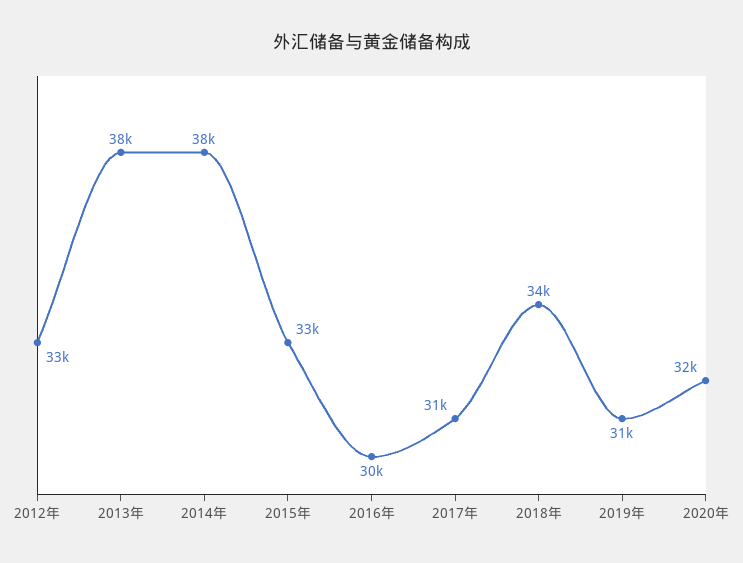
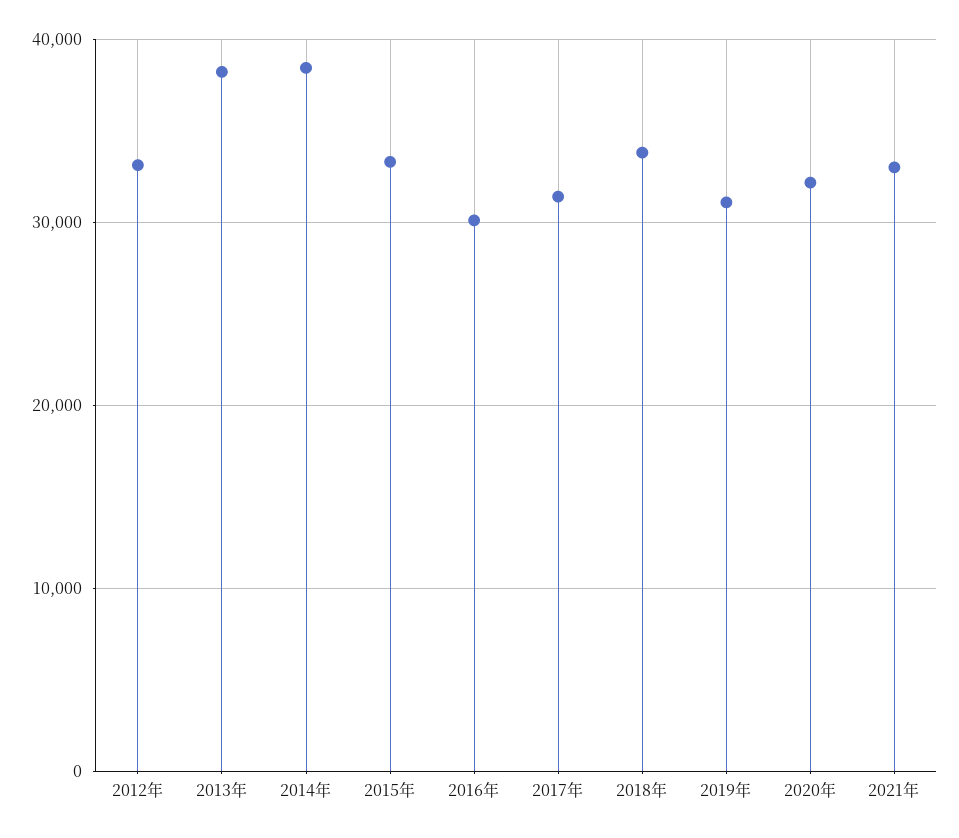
2021年: none -> 33000

